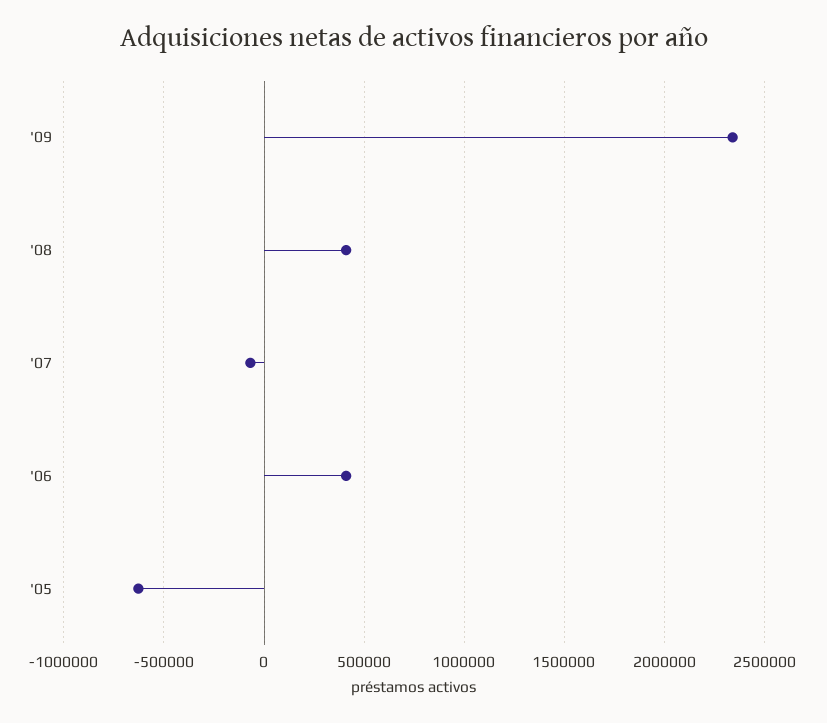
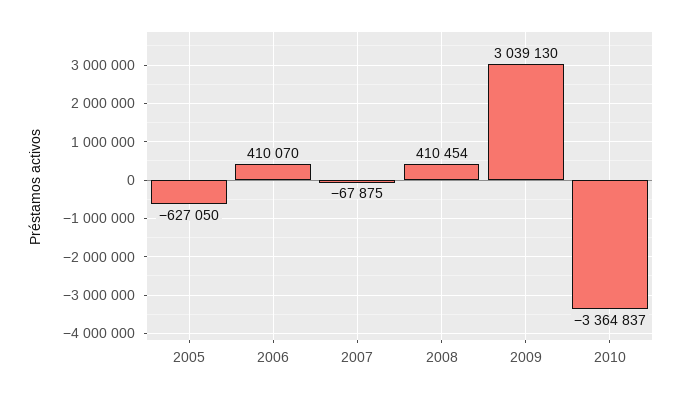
'09: 2350000 -> 3039130
2010: none -> -3364837

